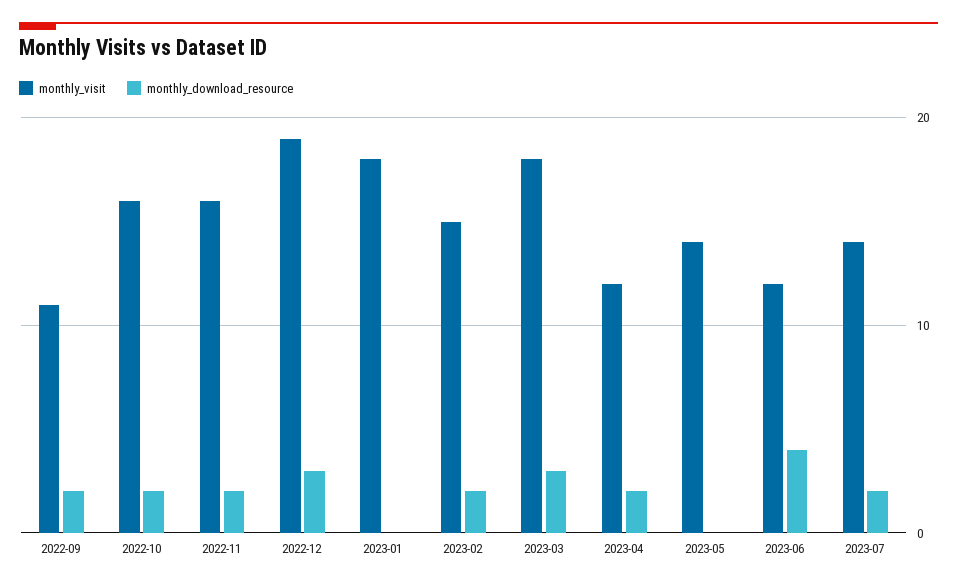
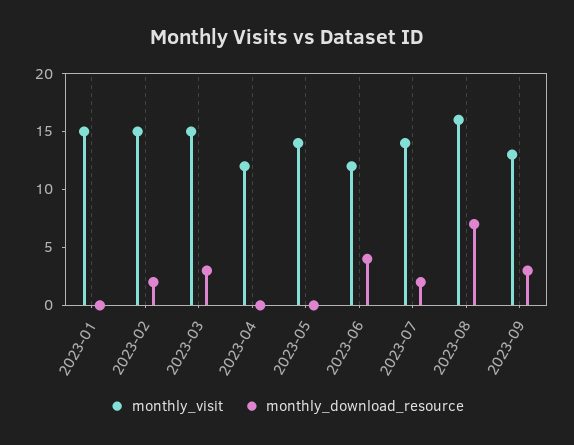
monthly_visit, 2022-09: 11 -> none
monthly_download_resource, 2022-09: 2 -> none
monthly_visit, 2022-10: 16 -> none
monthly_download_resource, 2022-10: 2 -> none
monthly_visit, 2022-11: 16 -> none
monthly_download_resource, 2022-11: 2 -> none
monthly_visit, 2022-12: 19 -> none
monthly_download_resource, 2022-12: 3 -> none
monthly_visit, 2023-01: 18 -> 15
monthly_visit, 2023-03: 18 -> 15
monthly_download_resource, 2023-04: 2 -> 0
monthly_visit, 2023-08: none -> 16
monthly_download_resource, 2023-08: none -> 7
monthly_visit, 2023-09: none -> 13
monthly_download_resource, 2023-09: none -> 3

